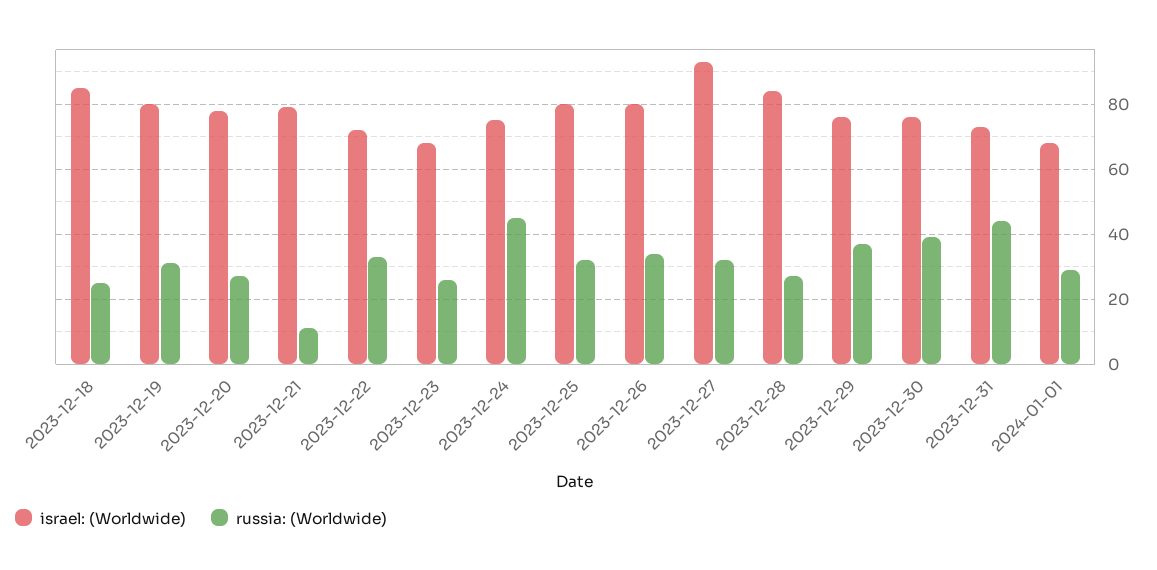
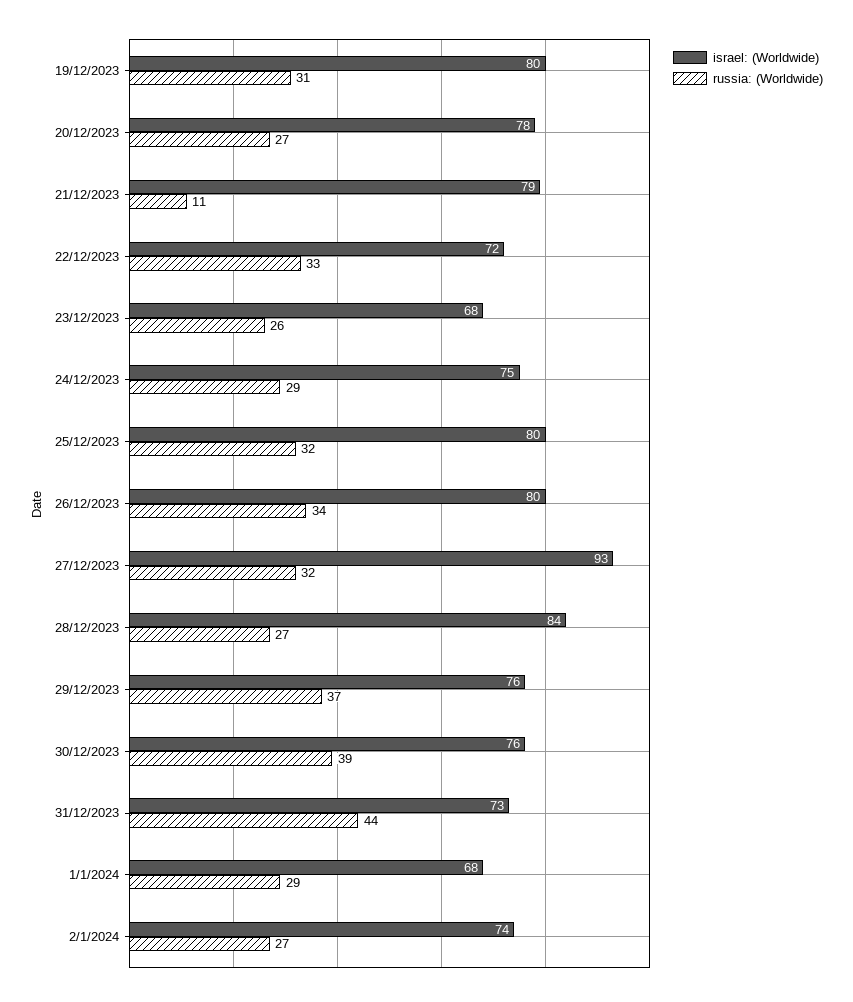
israel: (Worldwide), 2023-12-18: 85 -> none
russia: (Worldwide), 2023-12-18: 25 -> none
russia: (Worldwide), 2023-12-24: 45 -> 29
israel: (Worldwide), 2/1/2024: none -> 74
russia: (Worldwide), 2/1/2024: none -> 27

